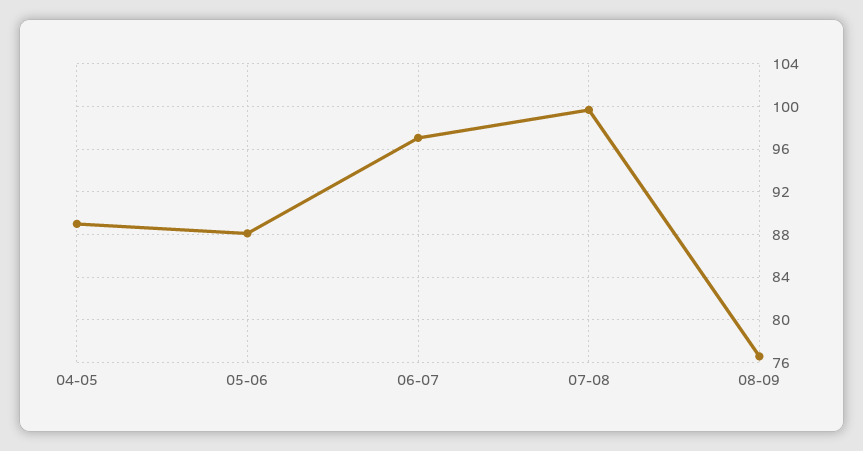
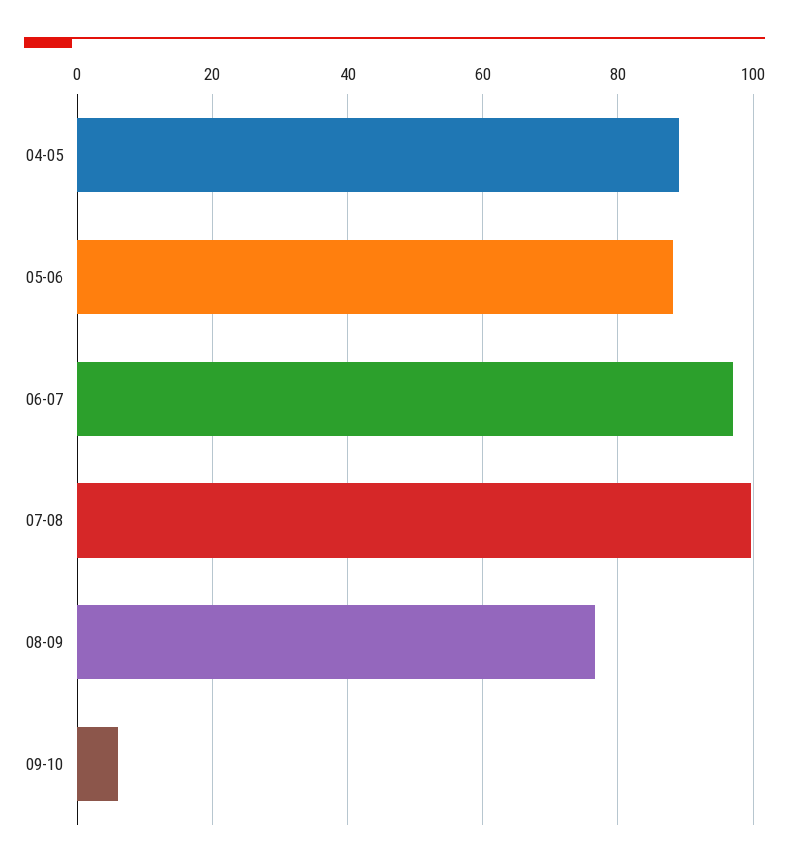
09-10: none -> 6

